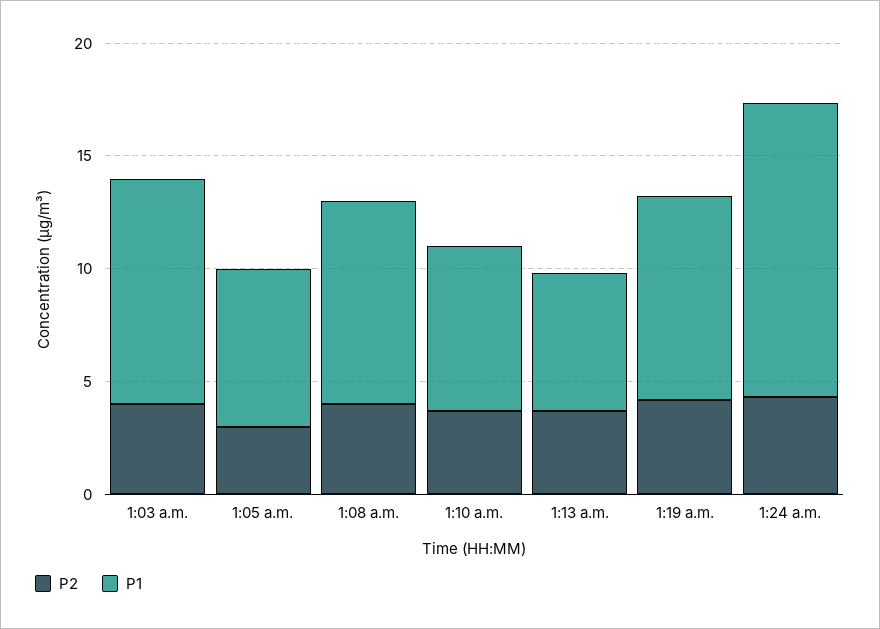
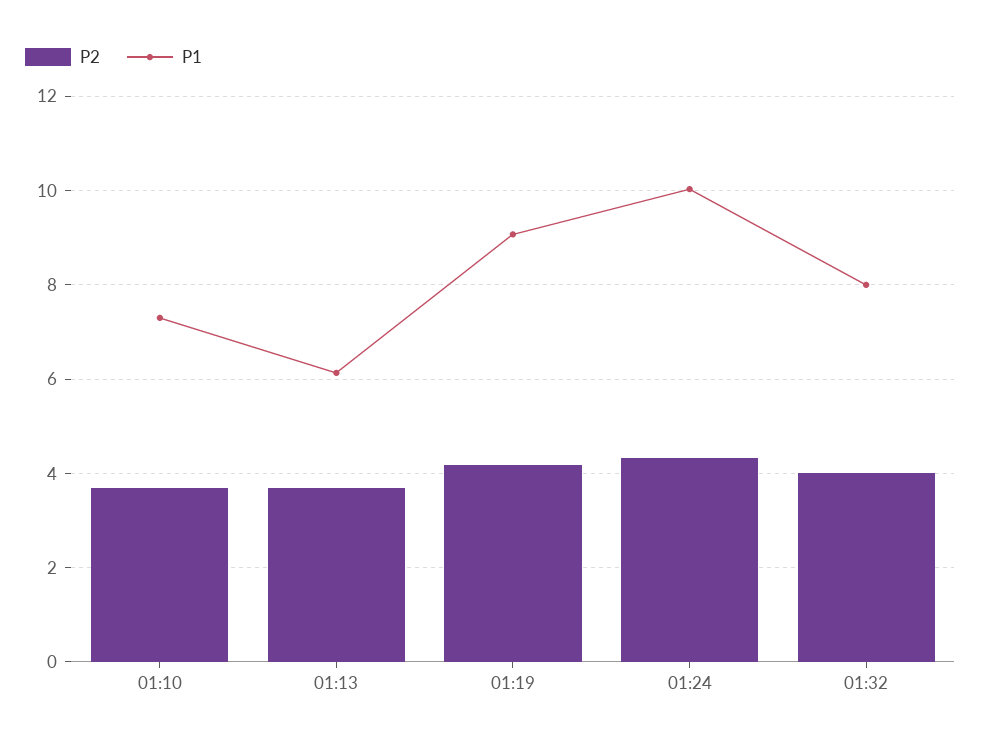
P2, 1:03 a.m.: 4 -> none
P1, 1:03 a.m.: 10 -> none
P2, 1:05 a.m.: 3 -> none
P1, 1:05 a.m.: 7 -> none
P2, 1:08 a.m.: 4 -> none
P1, 1:08 a.m.: 9 -> none
P1, 1:24 a.m.: 13 -> 10
P2, 01:32: none -> 4
P1, 01:32: none -> 8

